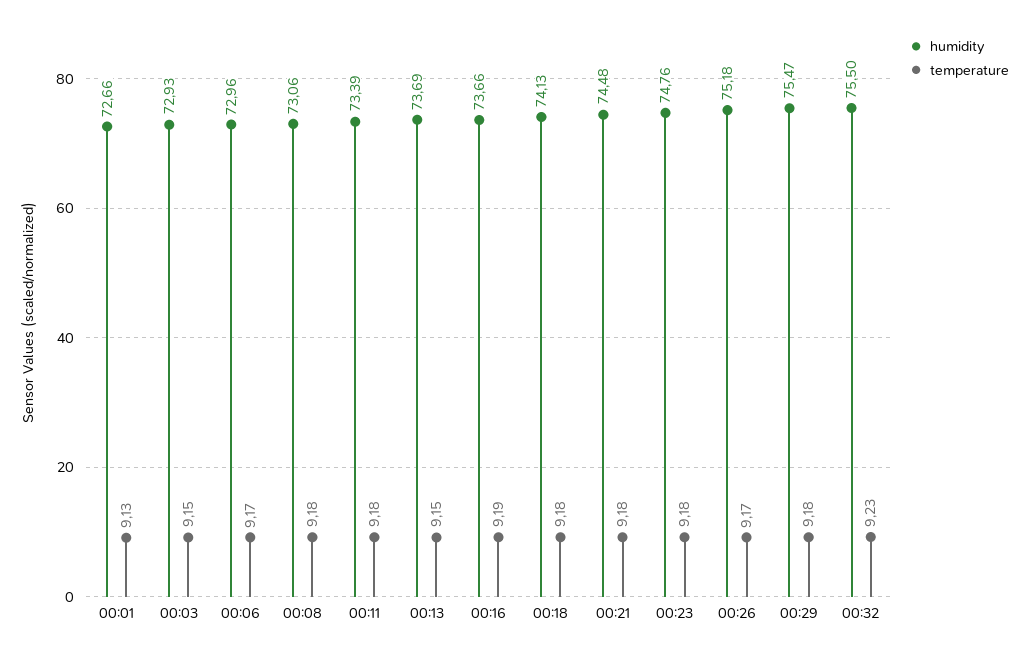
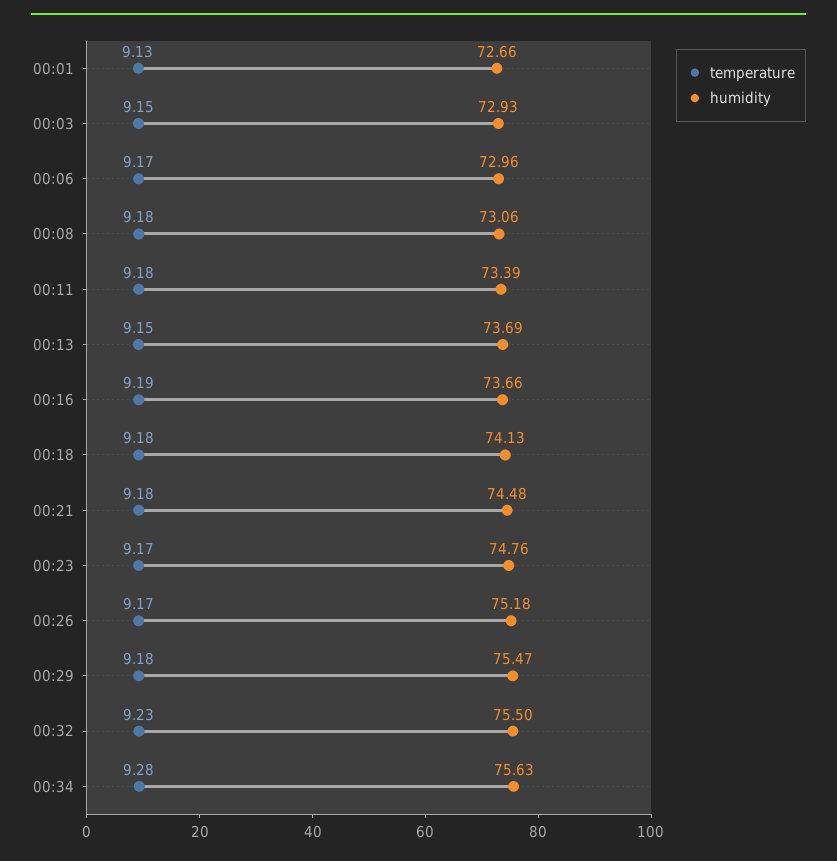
temperature, 00:23: 9.18 -> 9.17
temperature, 00:34: none -> 9.28
humidity, 00:34: none -> 75.63

